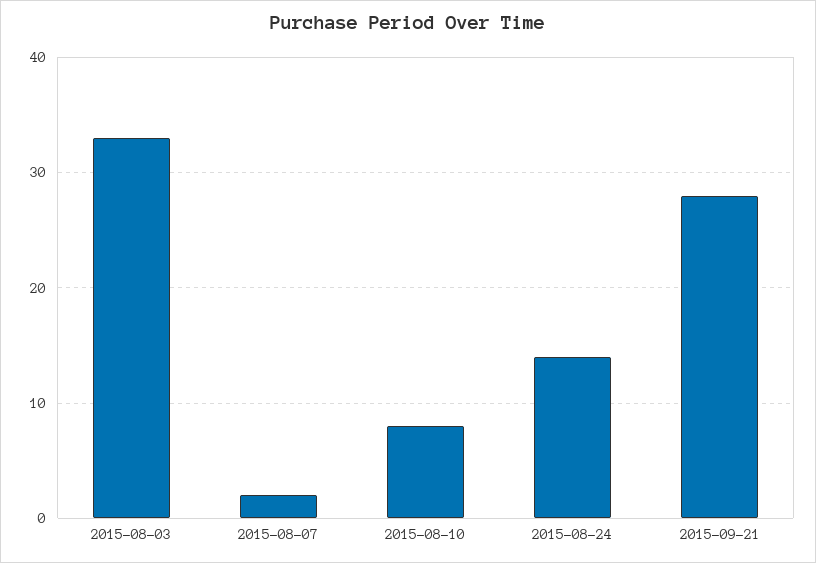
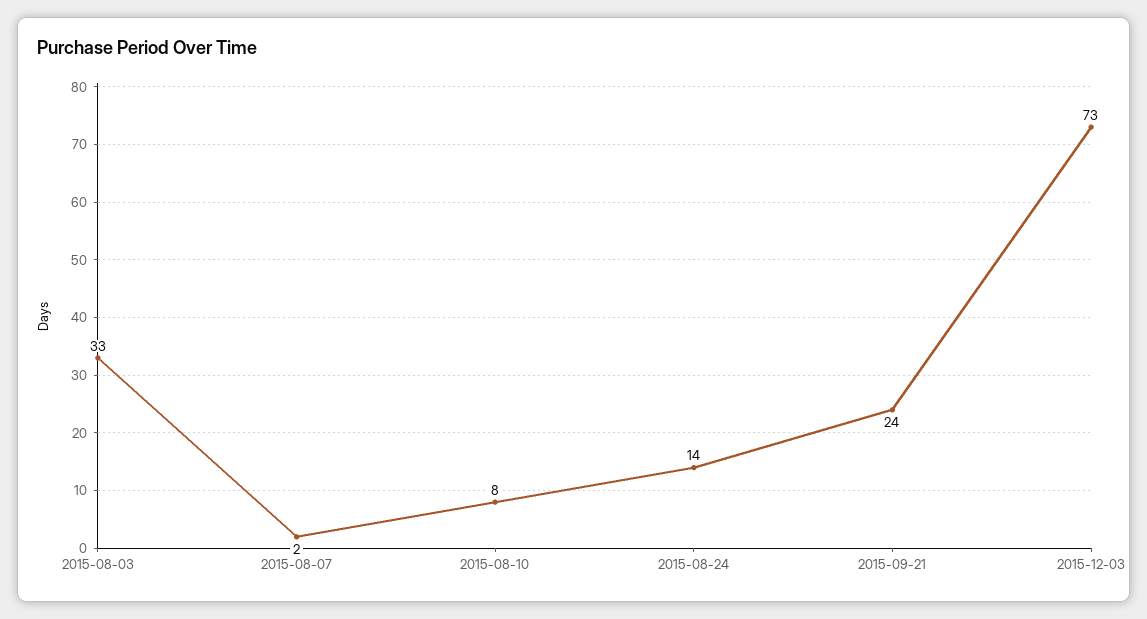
2015-09-21: 28 -> 24
2015-12-03: none -> 73

